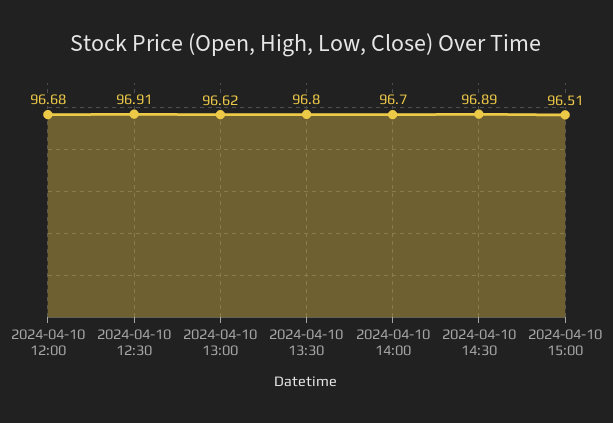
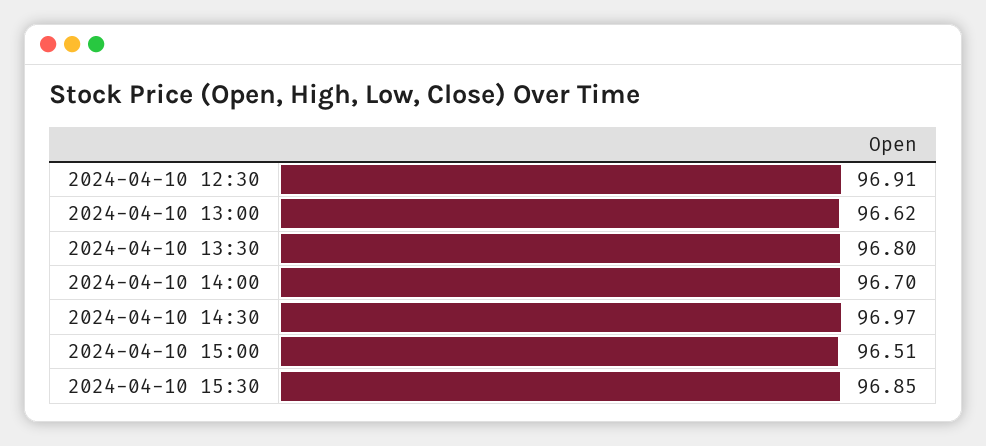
2024-04-10 12:00: 96.68 -> none
2024-04-10 14:30: 96.89 -> 96.97
2024-04-10 15:30: none -> 96.85

